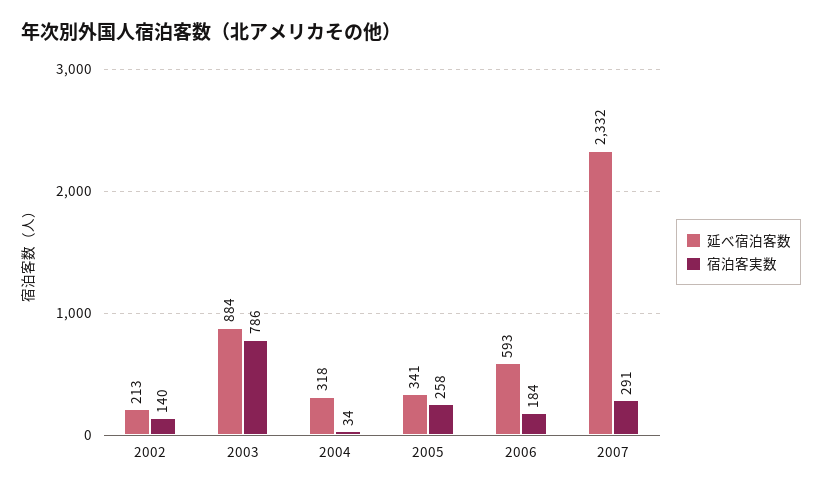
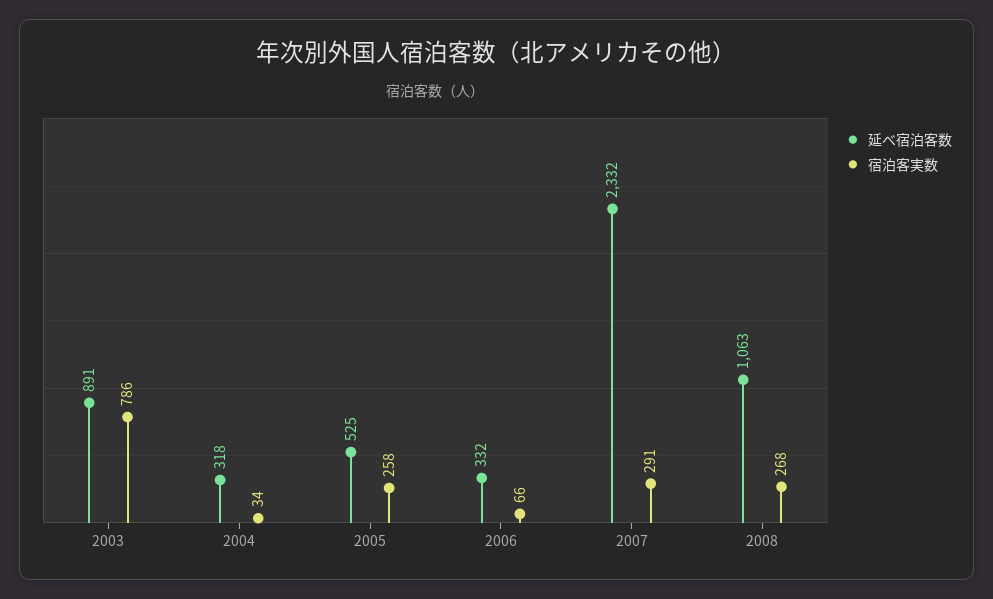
延べ宿泊客数, 2002: 213 -> none
宿泊客実数, 2002: 140 -> none
延べ宿泊客数, 2003: 884 -> 891
延べ宿泊客数, 2005: 341 -> 525
延べ宿泊客数, 2006: 593 -> 332
宿泊客実数, 2006: 184 -> 66
延べ宿泊客数, 2008: none -> 1063
宿泊客実数, 2008: none -> 268

